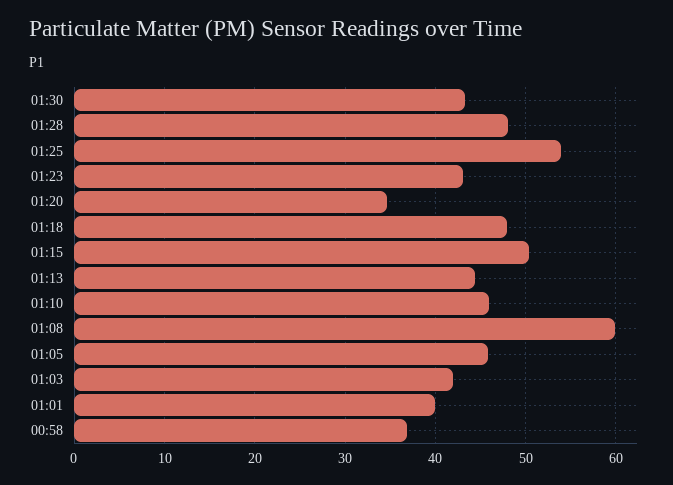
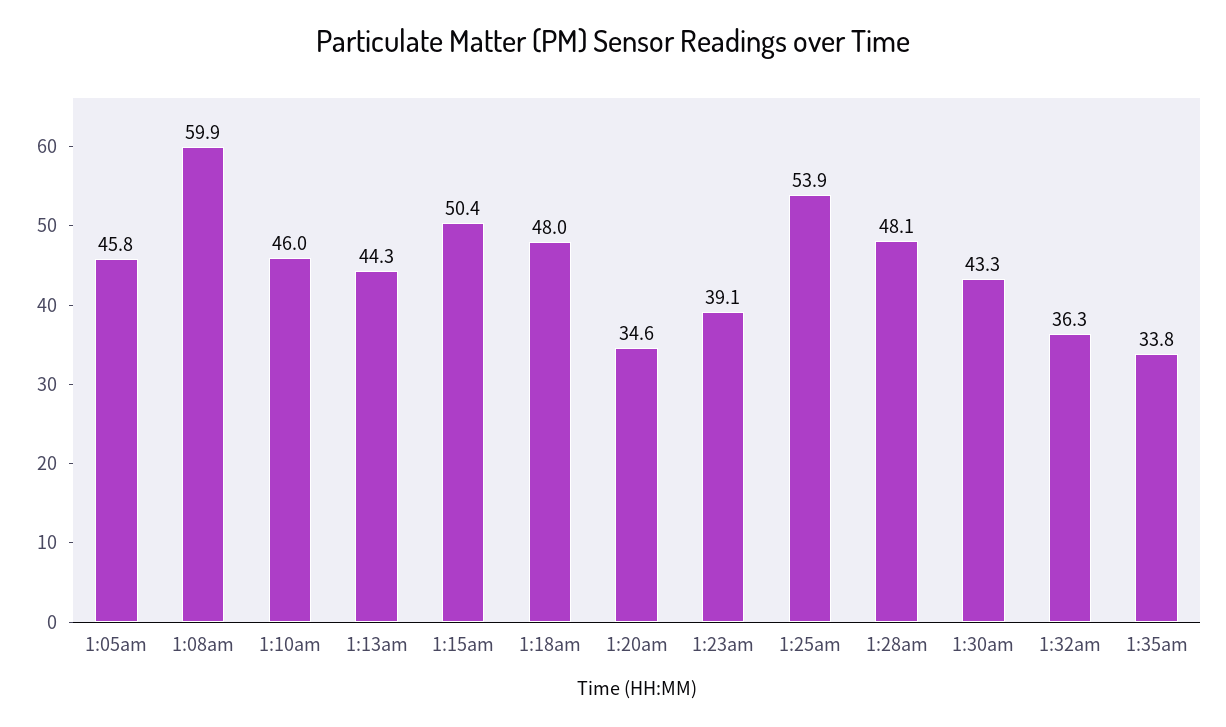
01:23: 43 -> 39.1
01:03: 42 -> none
01:01: 40 -> none
00:58: 37 -> none
1:32am: none -> 36.3
1:35am: none -> 33.8

